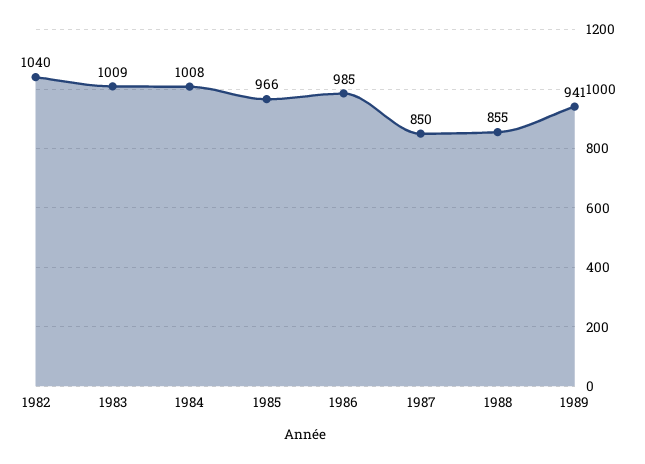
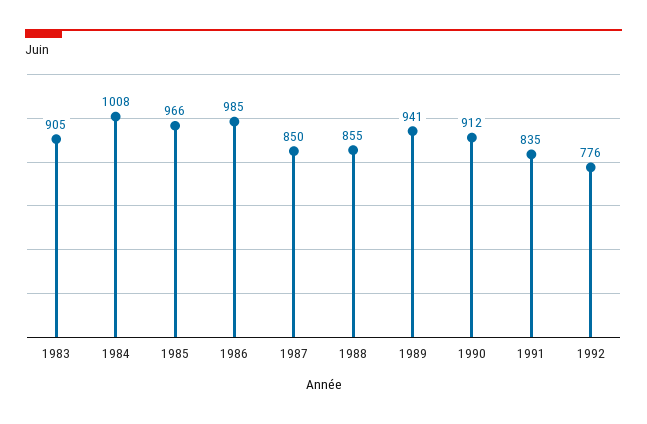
1982: 1040 -> none
1983: 1009 -> 905
1990: none -> 912
1991: none -> 835
1992: none -> 776

